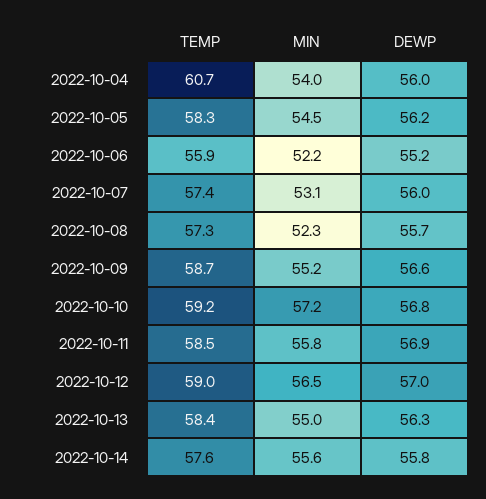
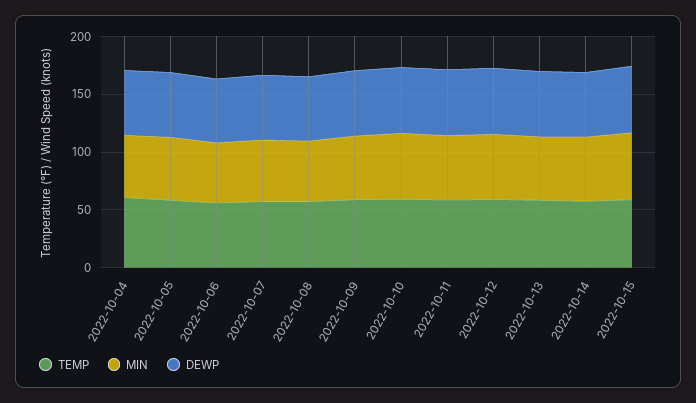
TEMP, 2022-10-15: none -> 60
MIN, 2022-10-15: none -> 60
DEWP, 2022-10-15: none -> 60

